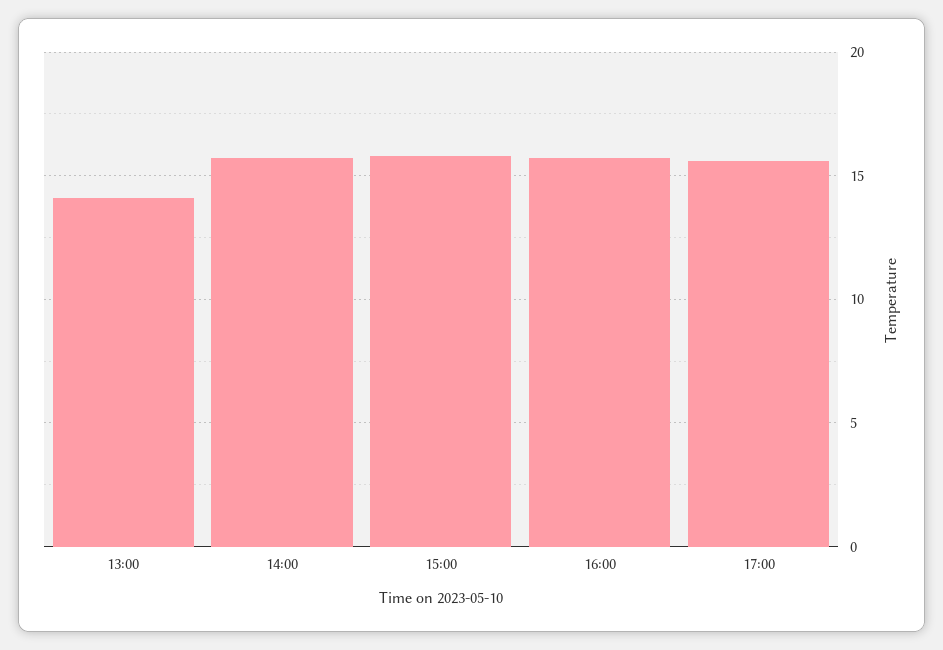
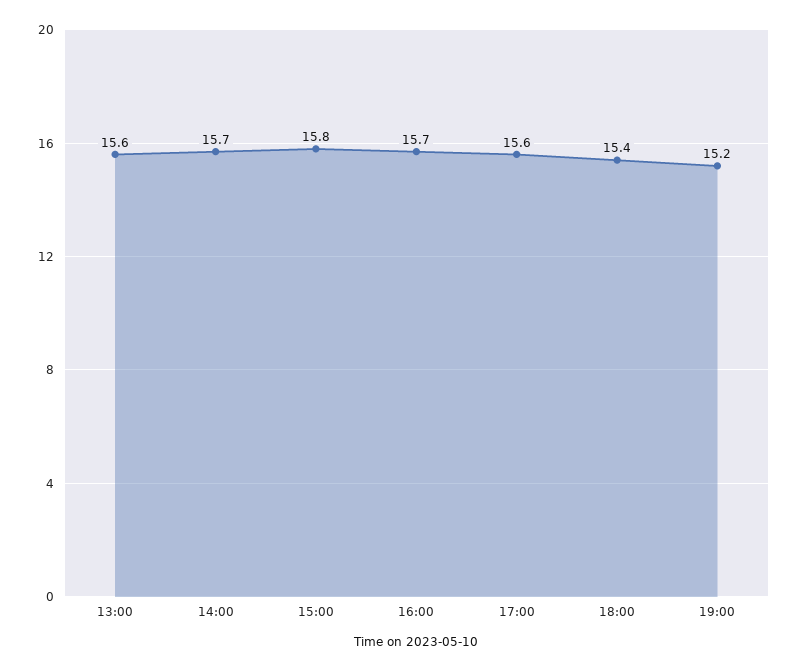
13:00: 14 -> 15.6
18:00: none -> 15.4
19:00: none -> 15.2

